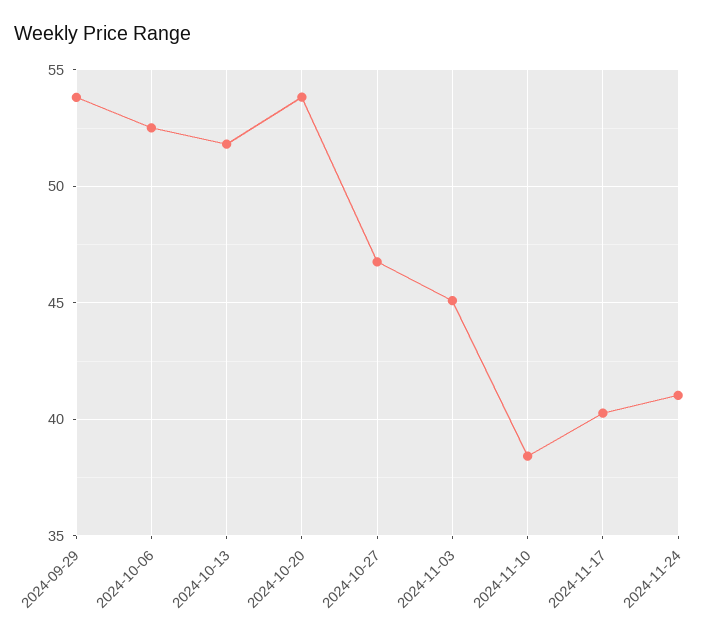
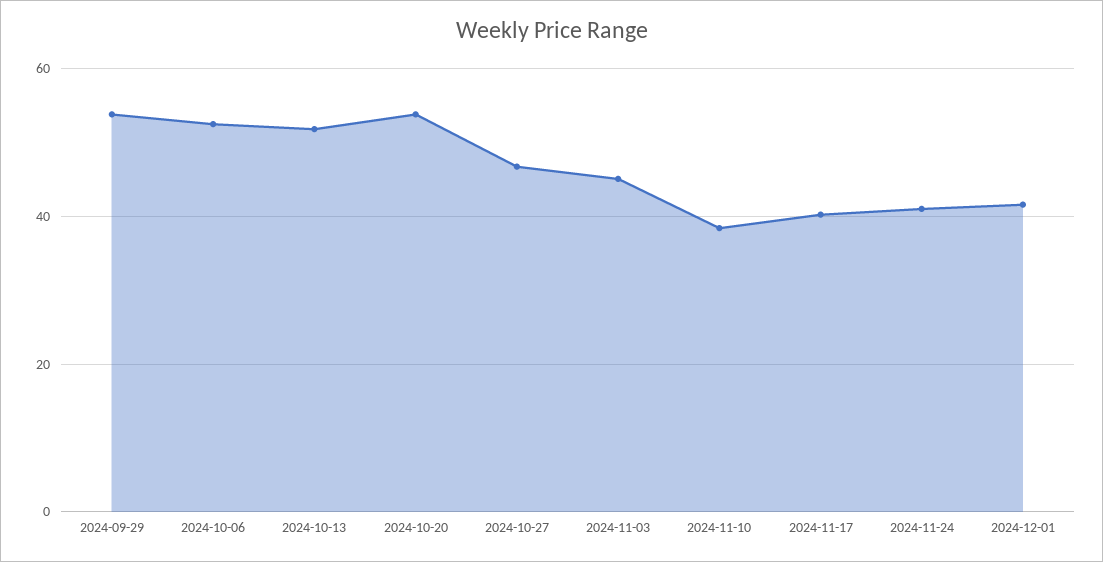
2024-12-01: none -> 42

